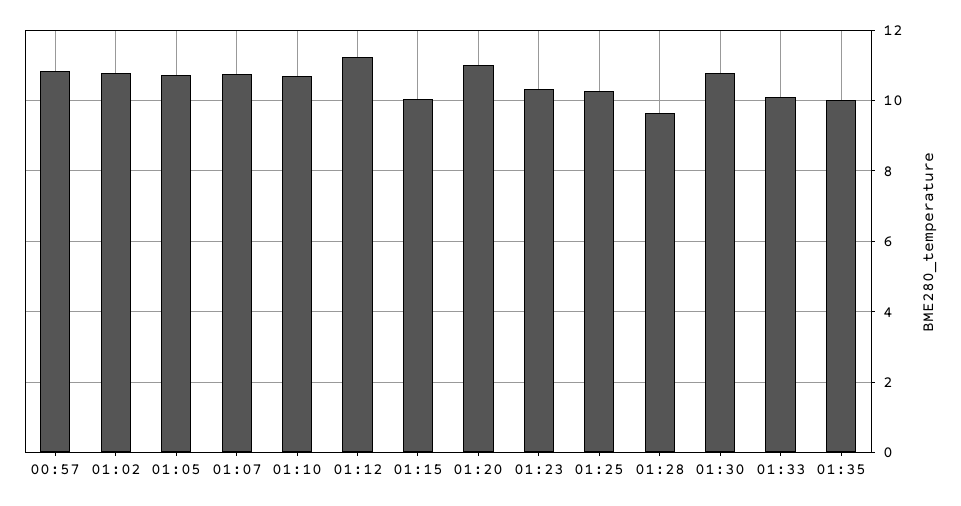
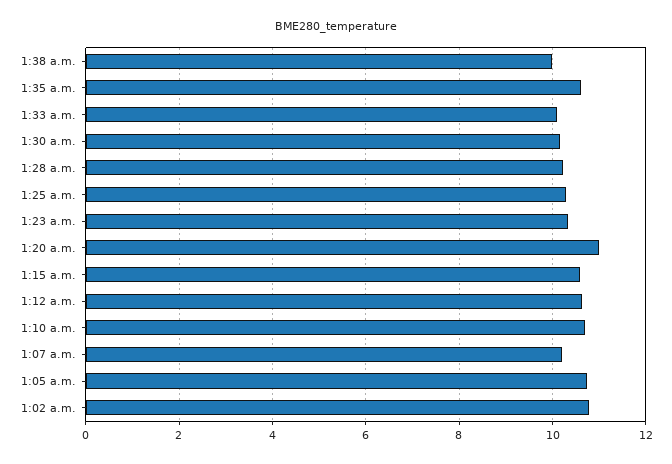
00:57: 10.8 -> none
01:07: 10.8 -> 10.2
01:12: 11.2 -> 10.6
01:15: 10 -> 10.6
01:28: 9.6 -> 10.2
01:30: 10.8 -> 10.2
01:35: 10 -> 10.6
1:38 a.m.: none -> 10

